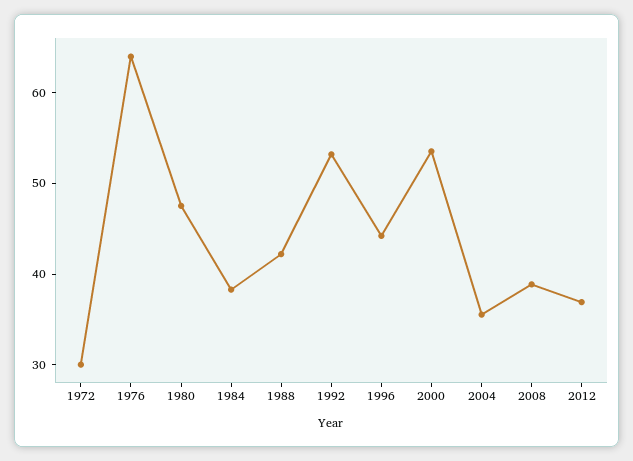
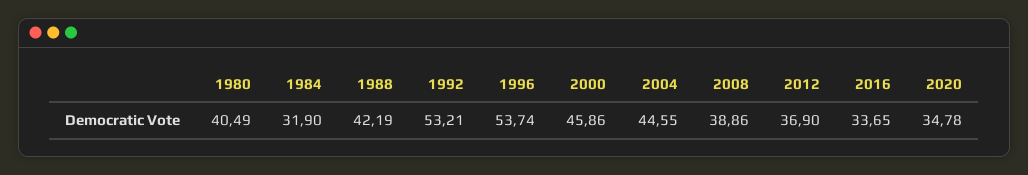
1972: 30 -> none
1976: 64 -> none
1980: 48 -> 40.49
1984: 38 -> 31.9
1996: 44 -> 53.74
2000: 54 -> 45.86
2004: 36 -> 44.55
2016: none -> 33.65
2020: none -> 34.78

